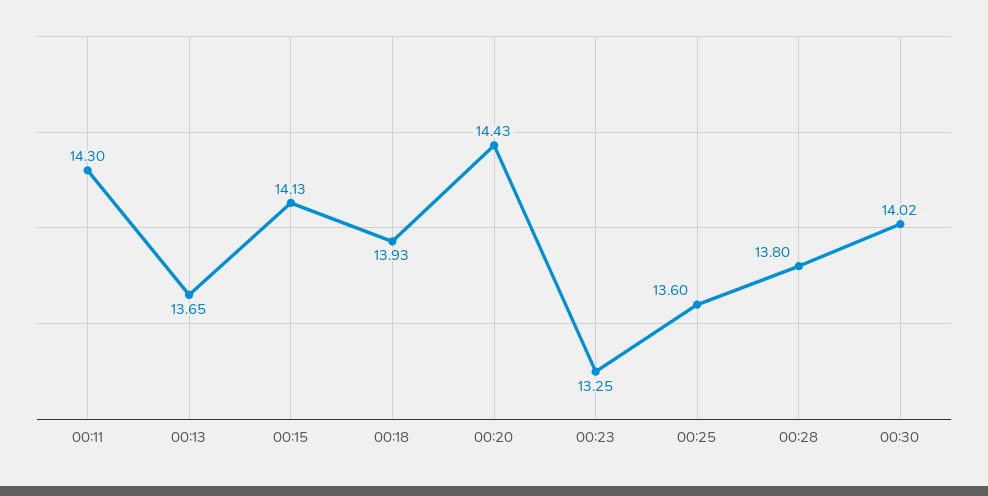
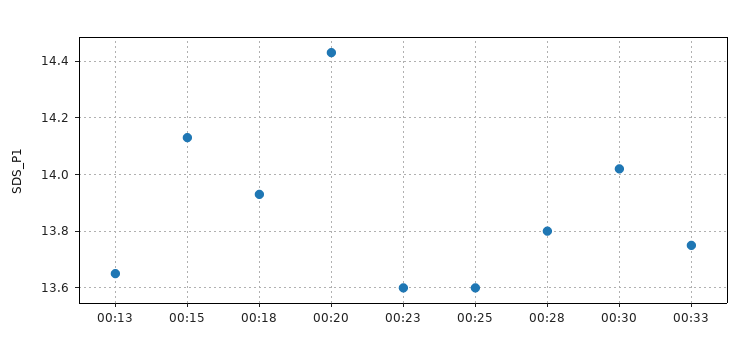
00:11: 14.3 -> none
00:23: 13.25 -> 13.6
00:33: none -> 13.75

